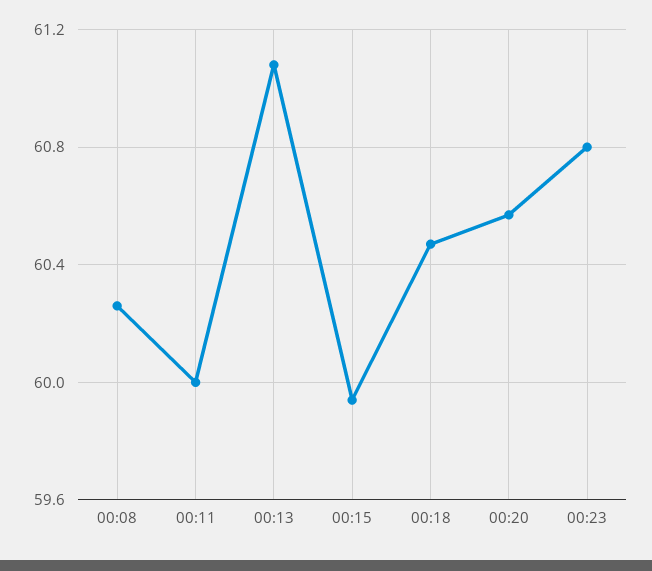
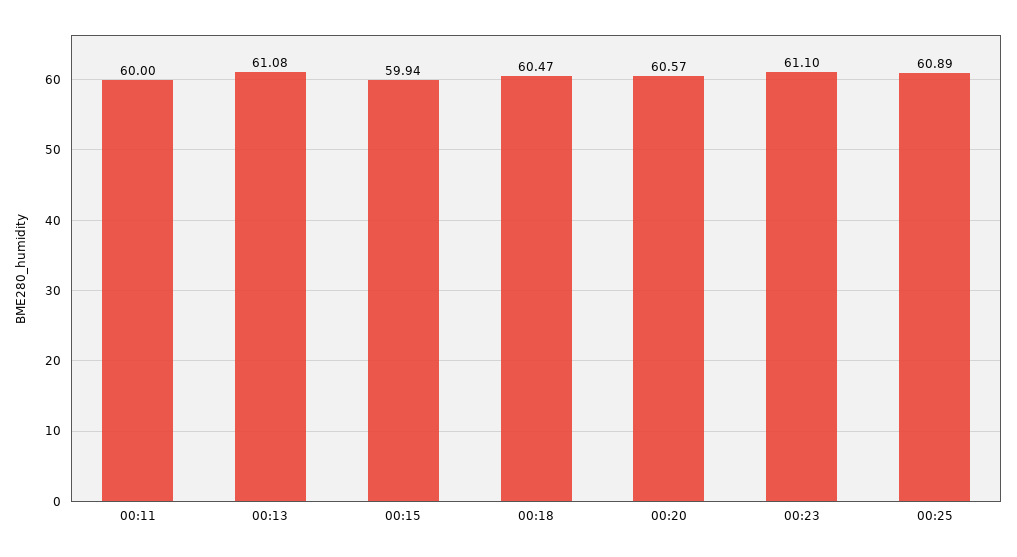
00:08: 60.25 -> none
00:23: 60.8 -> 61.1
00:25: none -> 60.89

